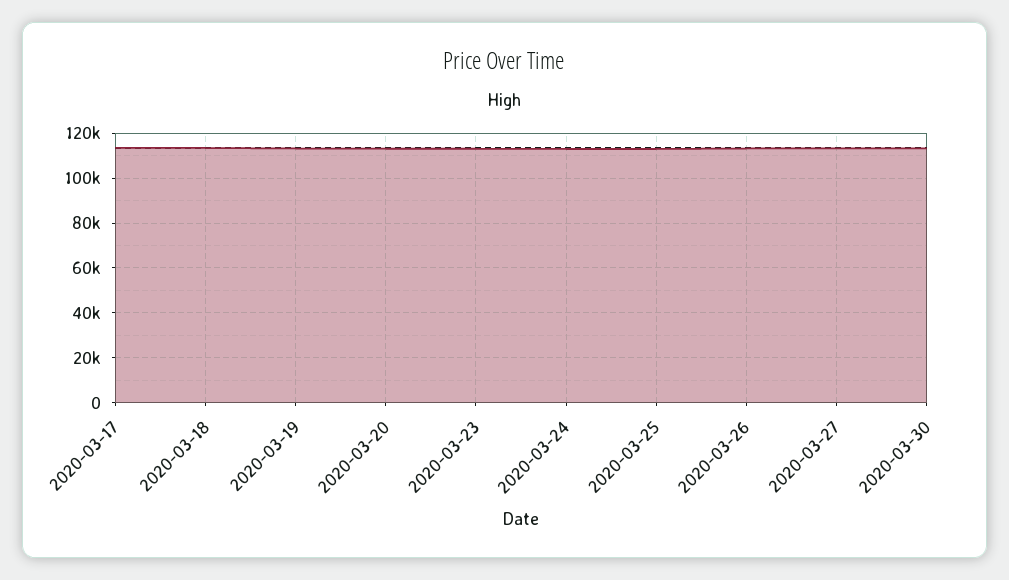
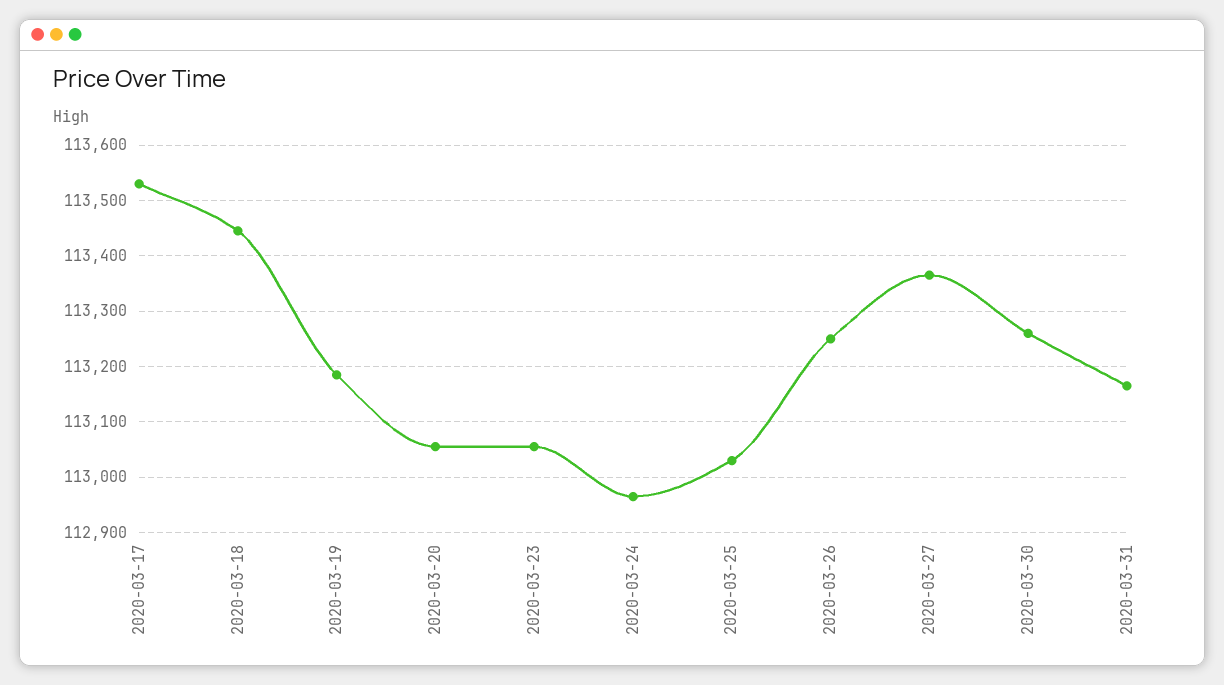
2020-03-31: none -> 113160

